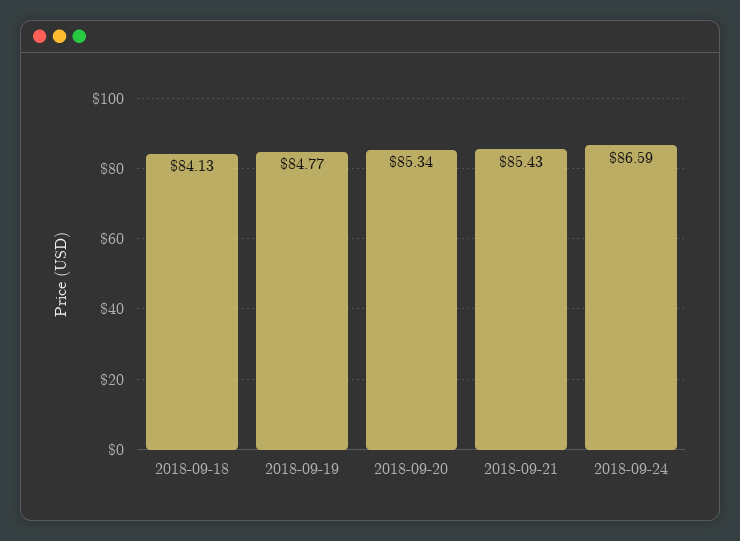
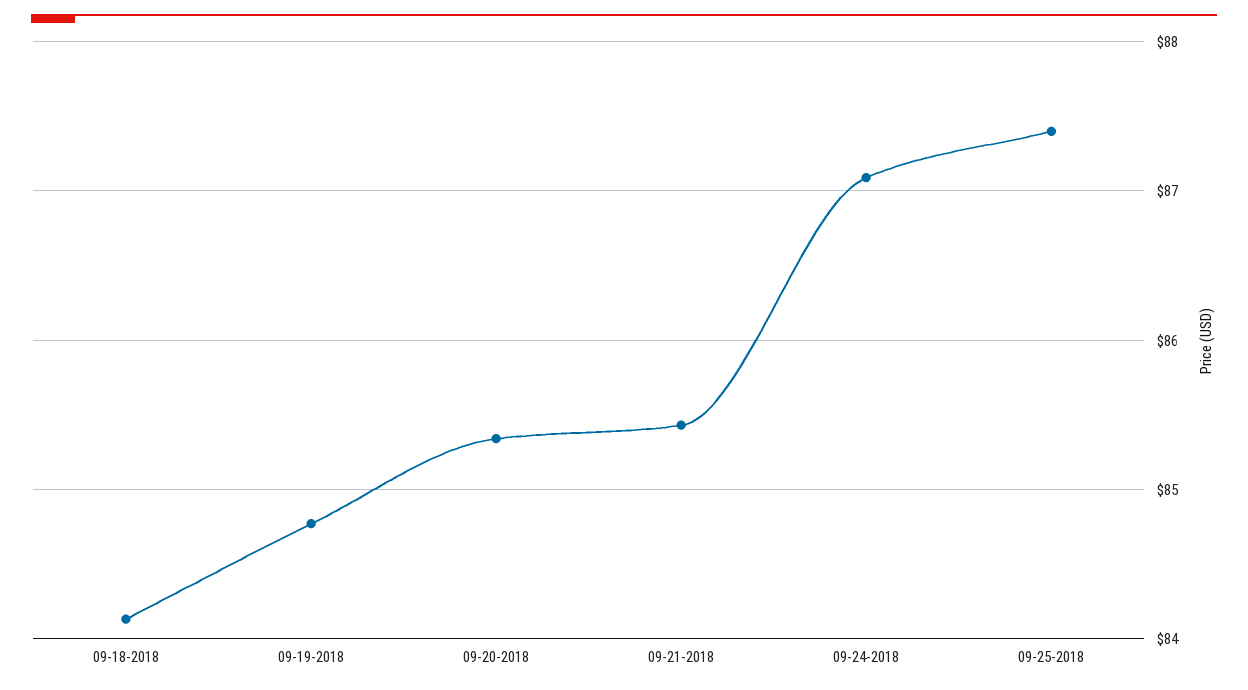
2018-09-24: 86.59 -> 87.1
09-25-2018: none -> 87.4

